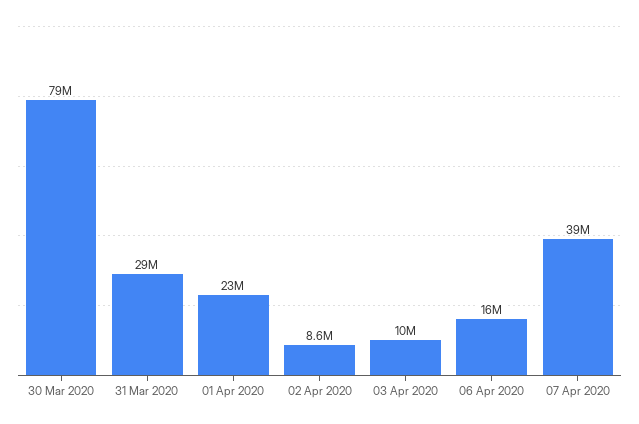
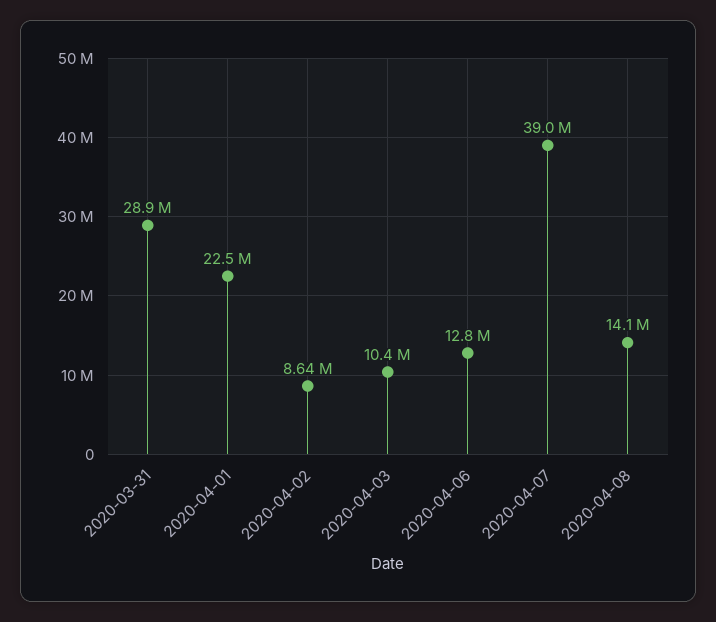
30 Mar 2020: 79000000 -> none
06 Apr 2020: 16000000 -> 12800000
2020-04-08: none -> 14100000

